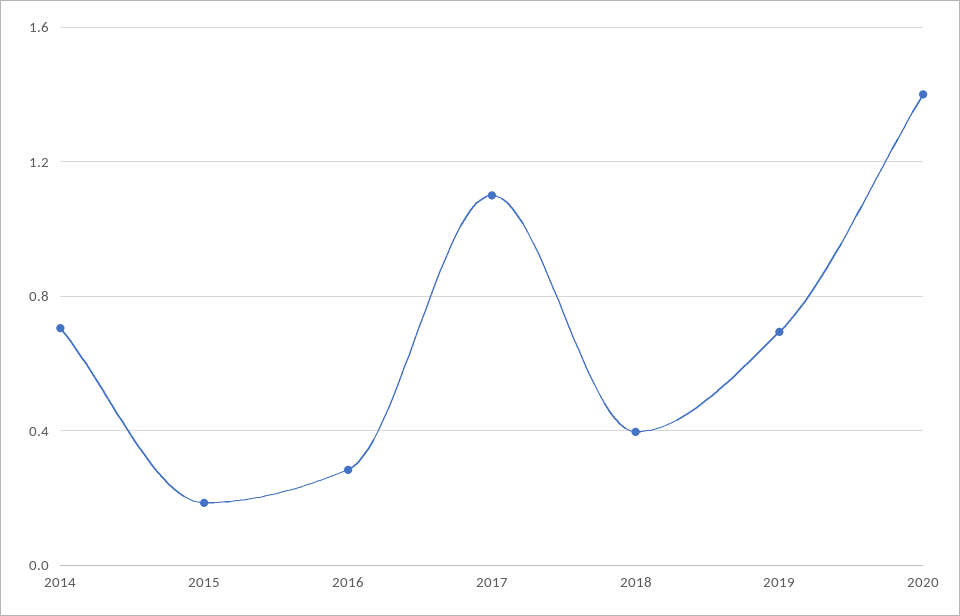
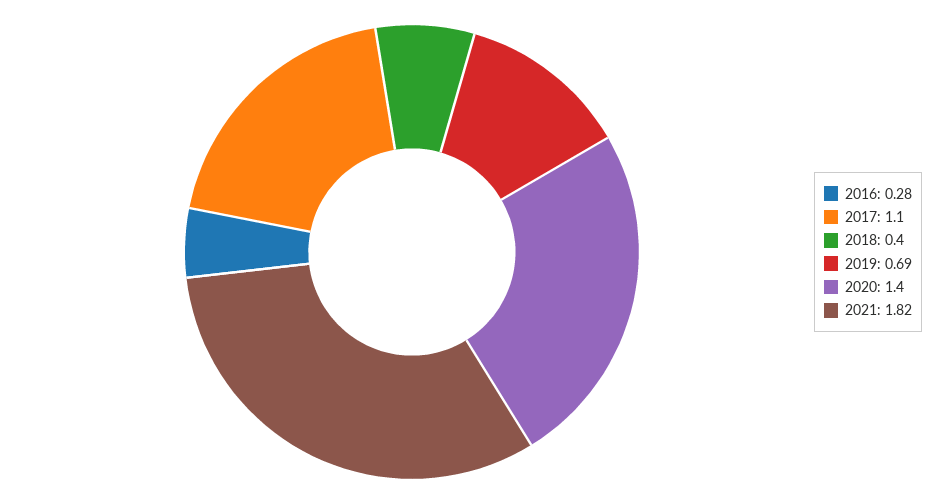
2014: 0.7 -> none
2015: 0.2 -> none
2021: none -> 1.82

